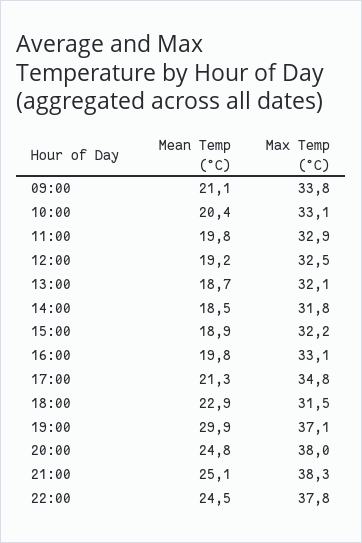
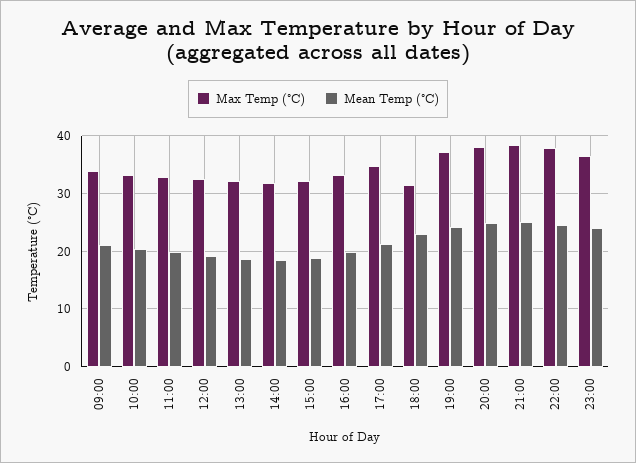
Mean Temp (°C), 19:00: 29.9 -> 24
Max Temp (°C), 23:00: none -> 36
Mean Temp (°C), 23:00: none -> 24

